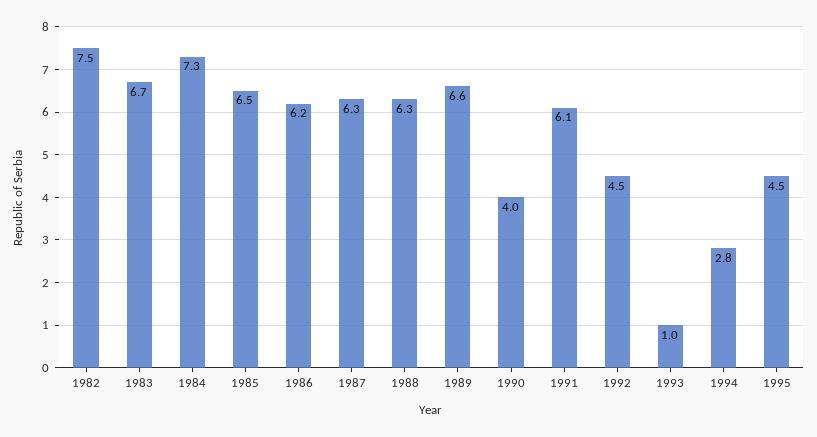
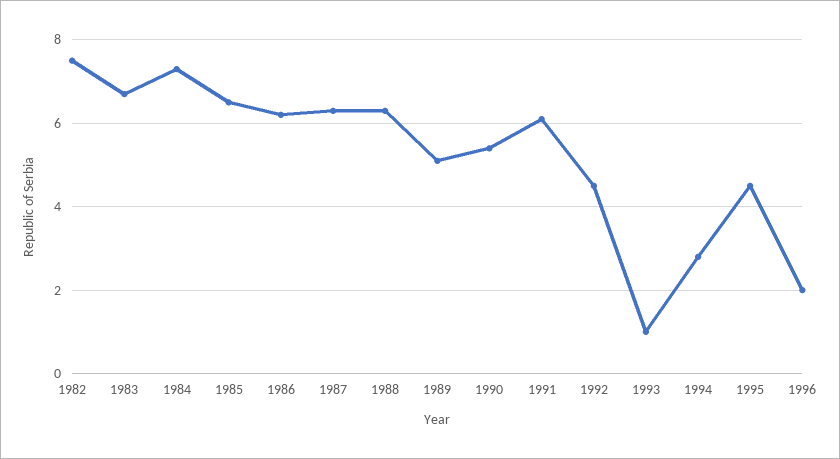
1989: 6.6 -> 5
1990: 4 -> 5.5
1996: none -> 2

